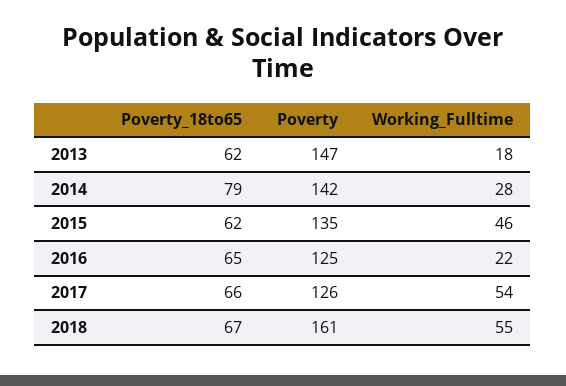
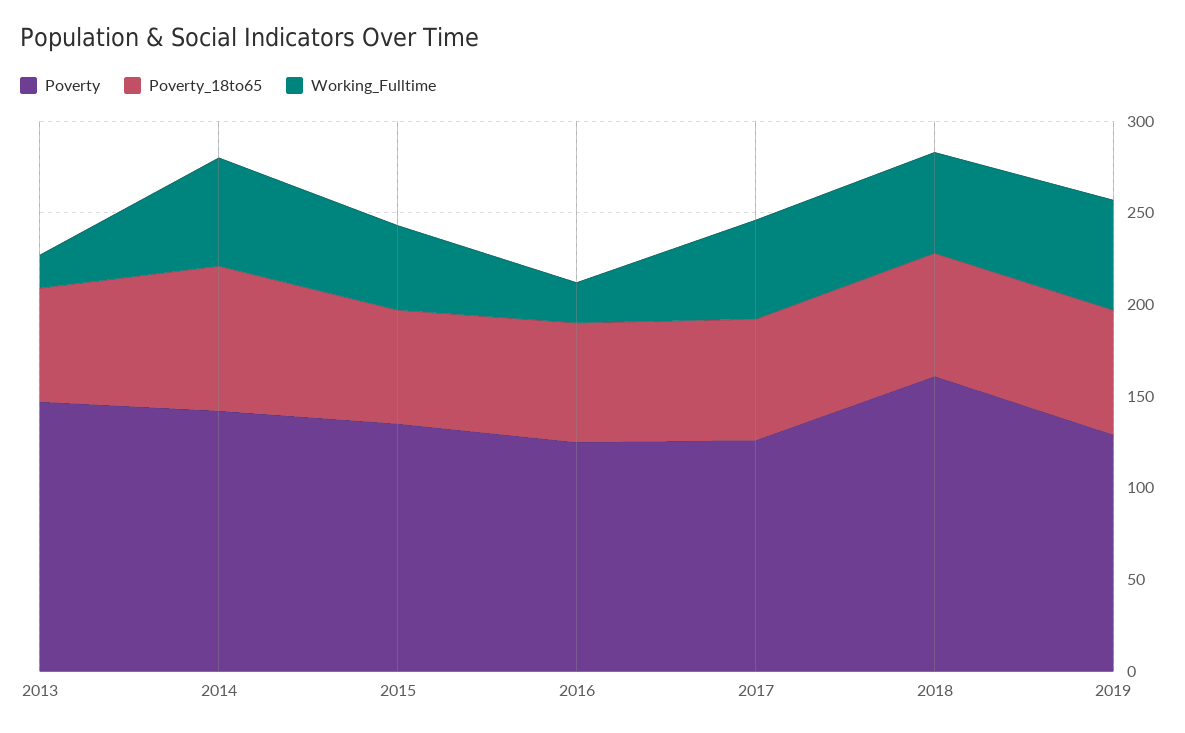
Working_Fulltime, 2014: 28 -> 60
Poverty, 2019: none -> 130
Poverty_18to65, 2019: none -> 70
Working_Fulltime, 2019: none -> 60

